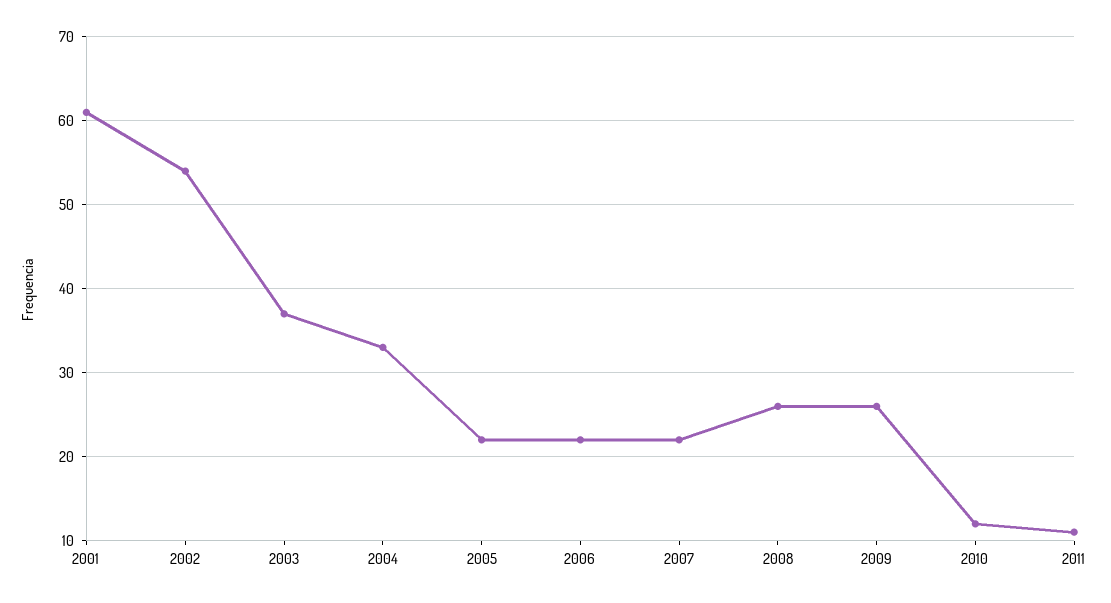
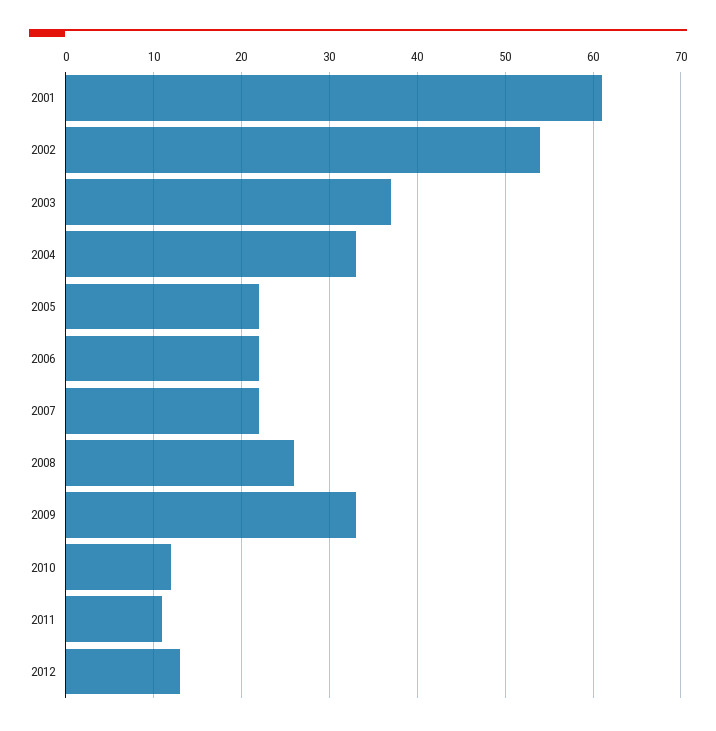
2009: 26 -> 33
2012: none -> 13

